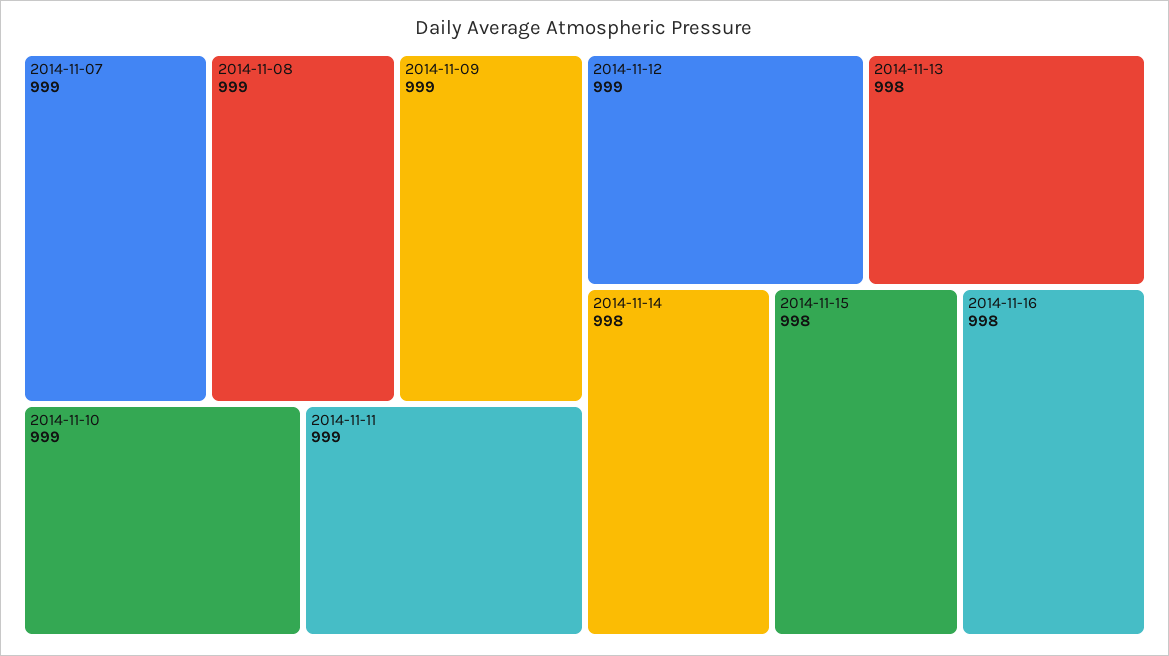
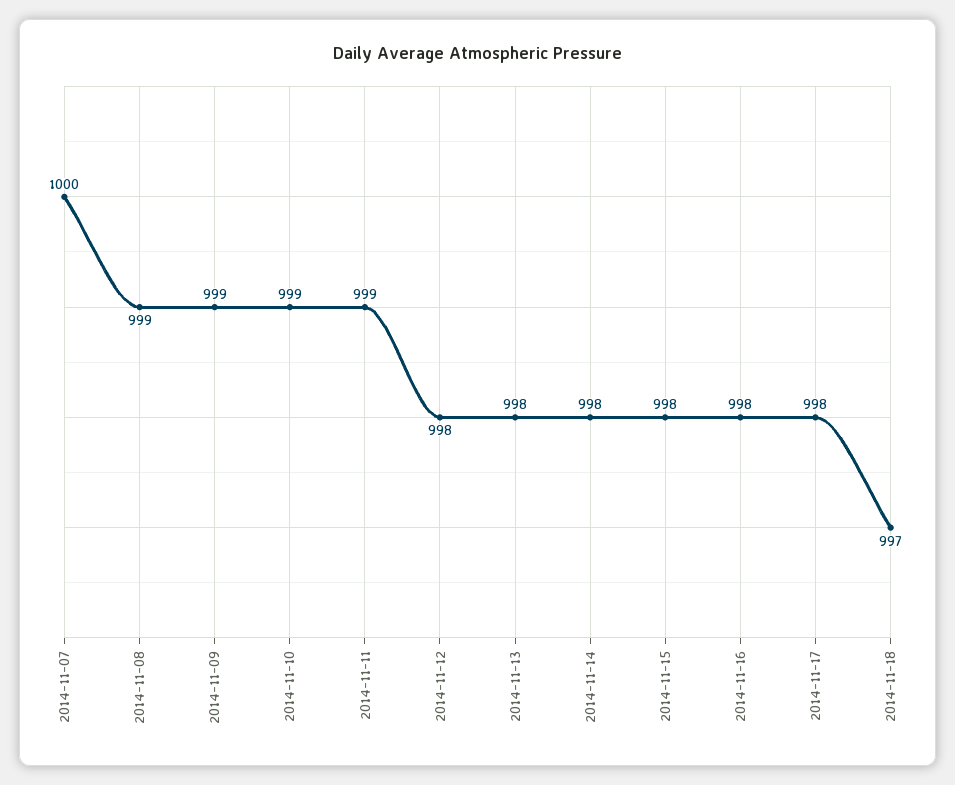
2014-11-07: 999 -> 1000
2014-11-12: 999 -> 998
2014-11-17: none -> 998
2014-11-18: none -> 997

